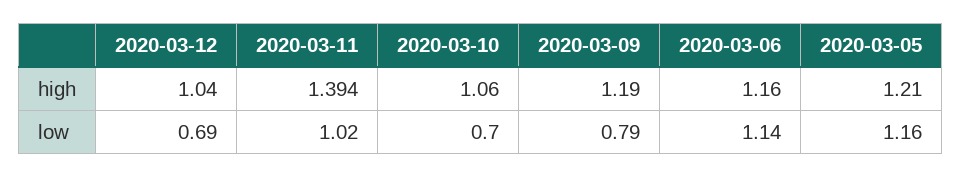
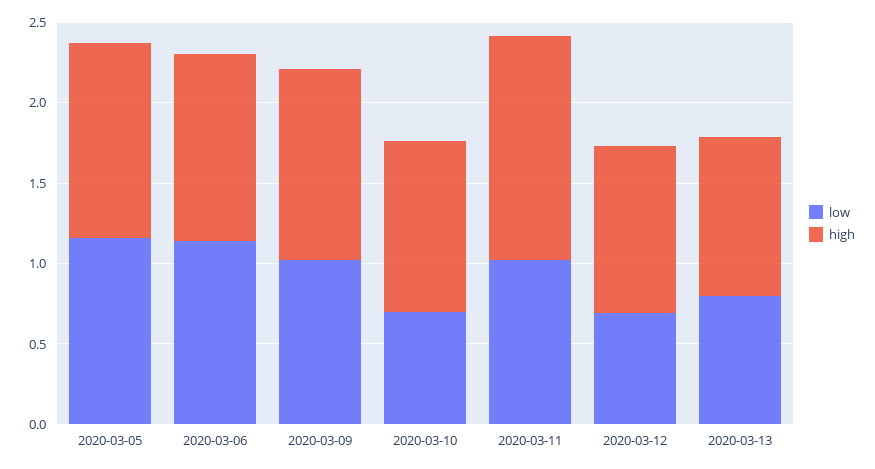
low, 2020-03-09: 0.79 -> 1
low, 2020-03-13: none -> 0.8
high, 2020-03-13: none -> 1

